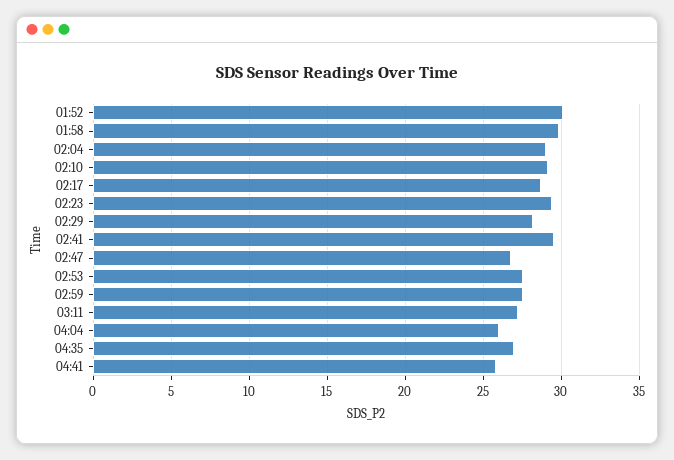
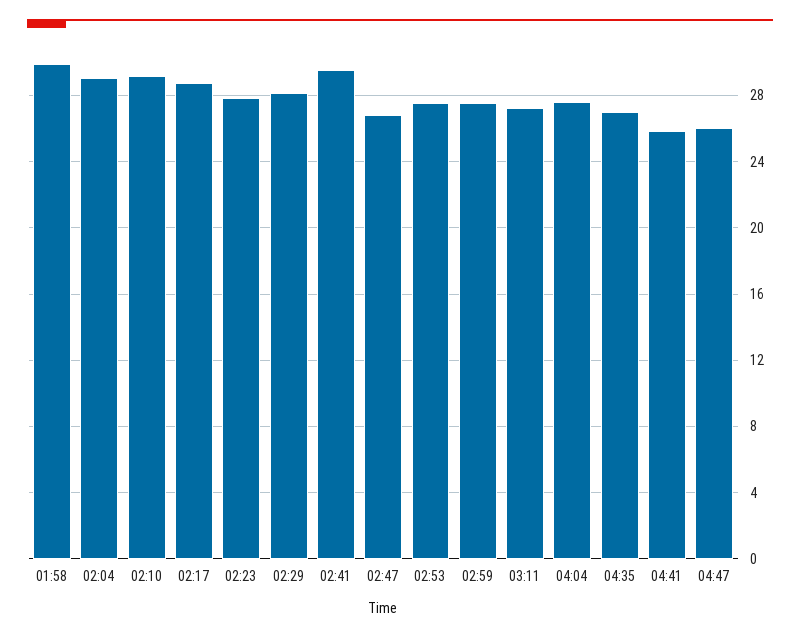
01:52: 30 -> none
02:23: 29.5 -> 28
04:04: 26 -> 27.5
04:47: none -> 26

